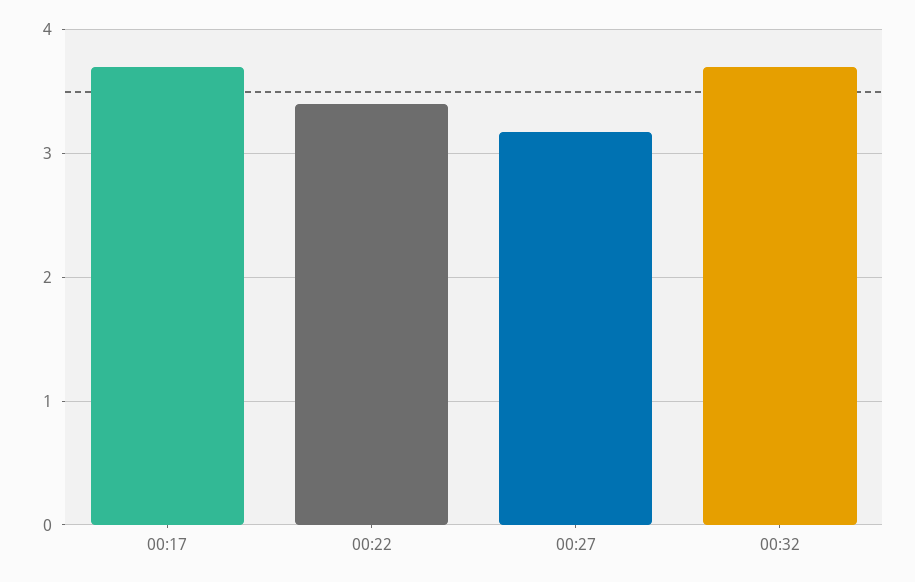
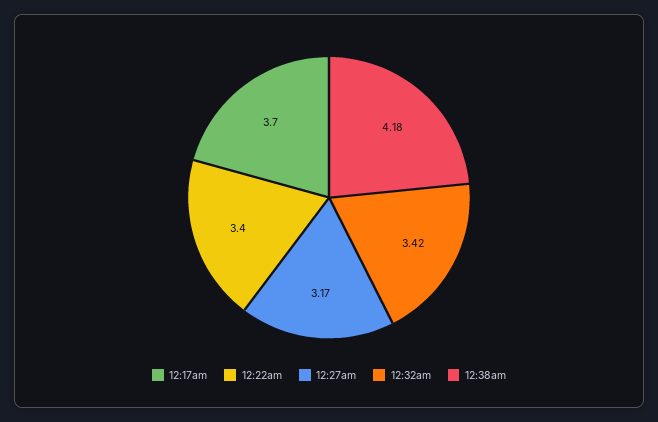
00:32: 3.7 -> 3.42
12:38am: none -> 4.18

